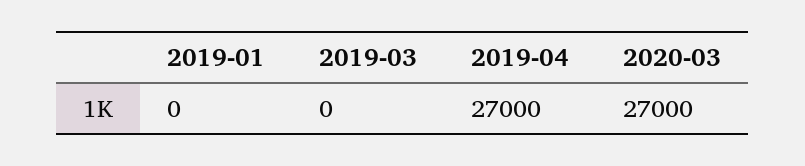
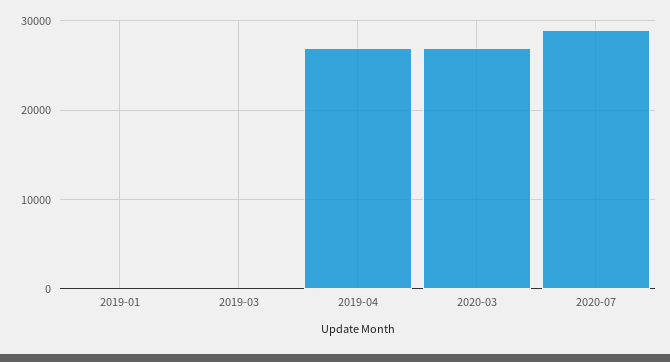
2020-07: none -> 29000

